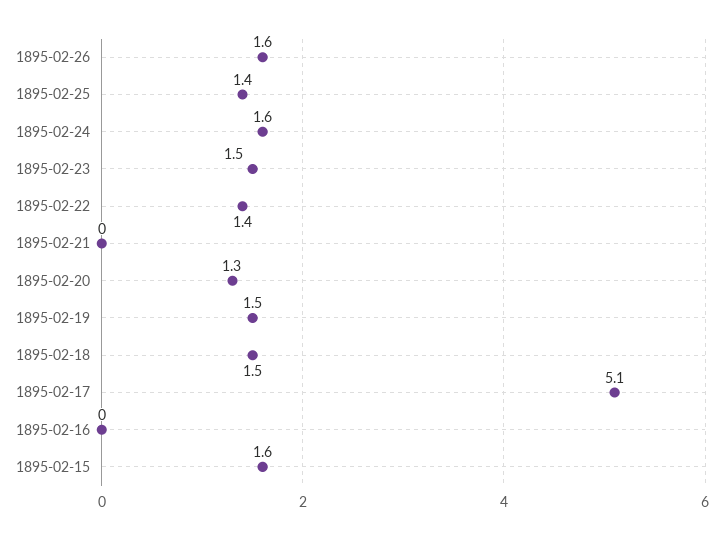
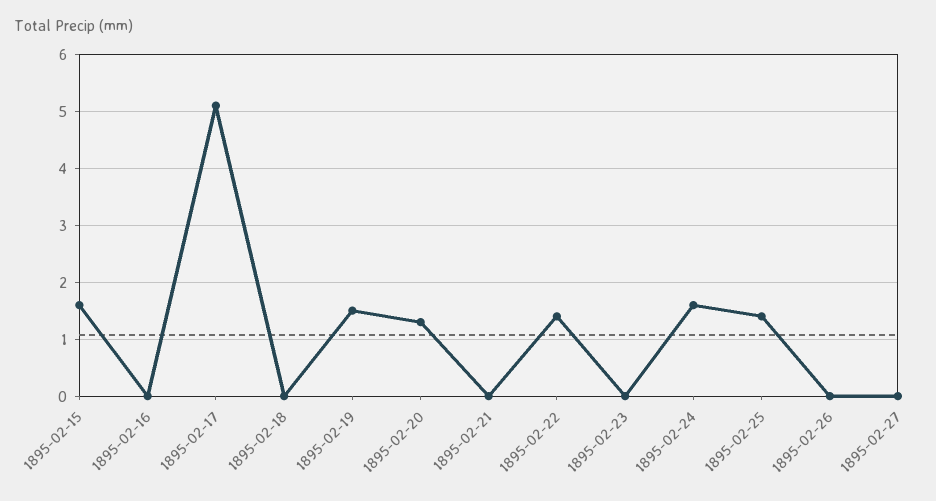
1895-02-26: 1.6 -> 0
1895-02-23: 1.5 -> 0
1895-02-18: 1.5 -> 0
1895-02-27: none -> 0

